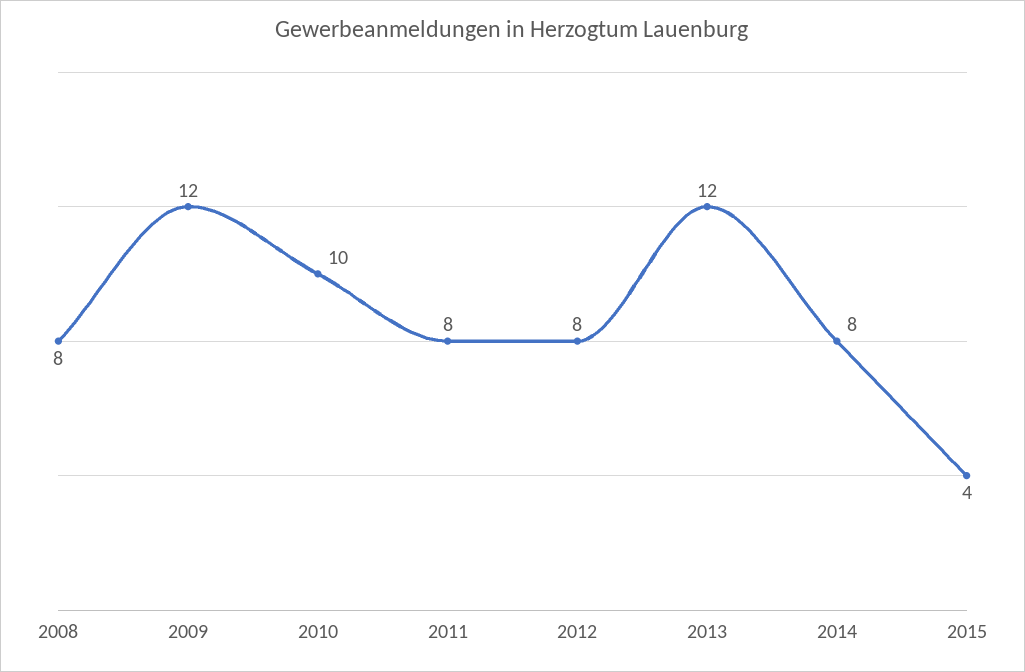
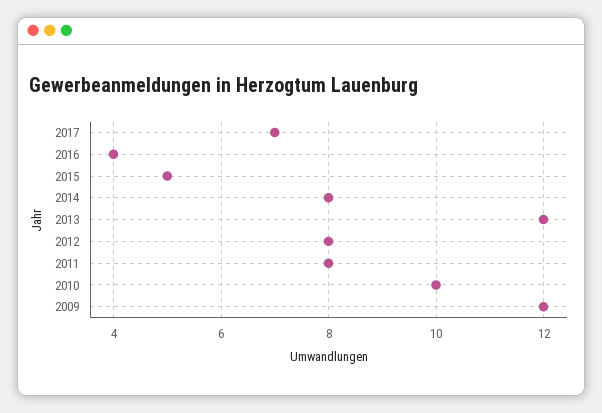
2008: 8 -> none
2015: 4 -> 5
2017: none -> 7
2016: none -> 4

